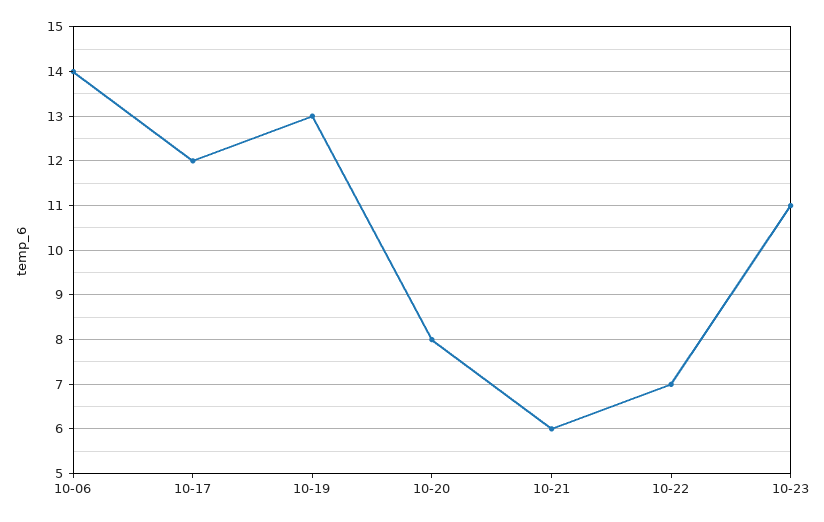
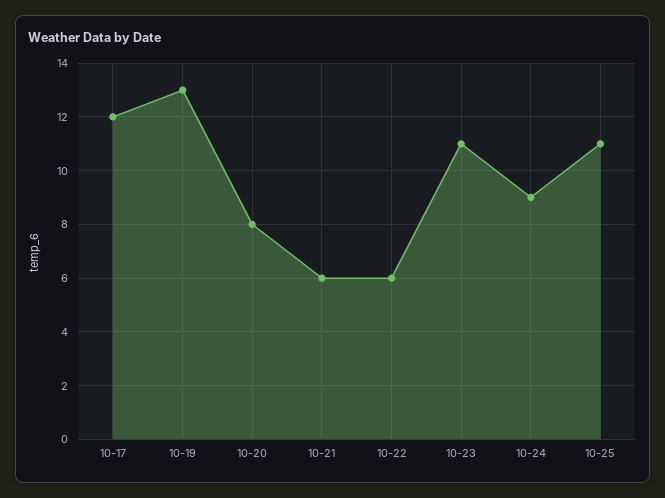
10-06: 14 -> none
10-22: 7 -> 6
10-24: none -> 9
10-25: none -> 11

